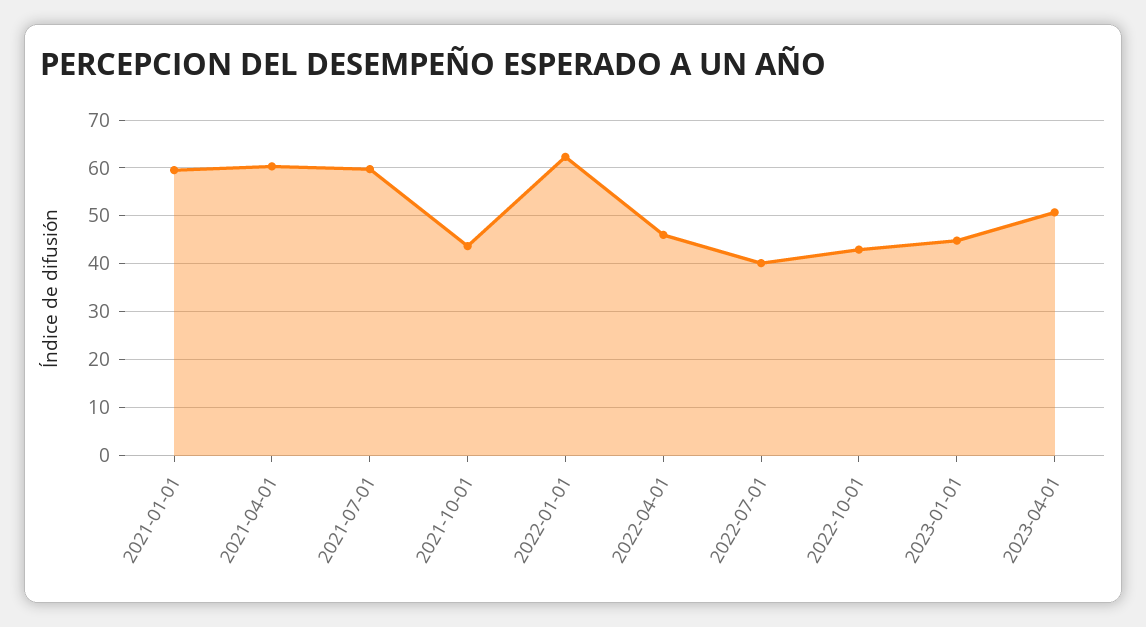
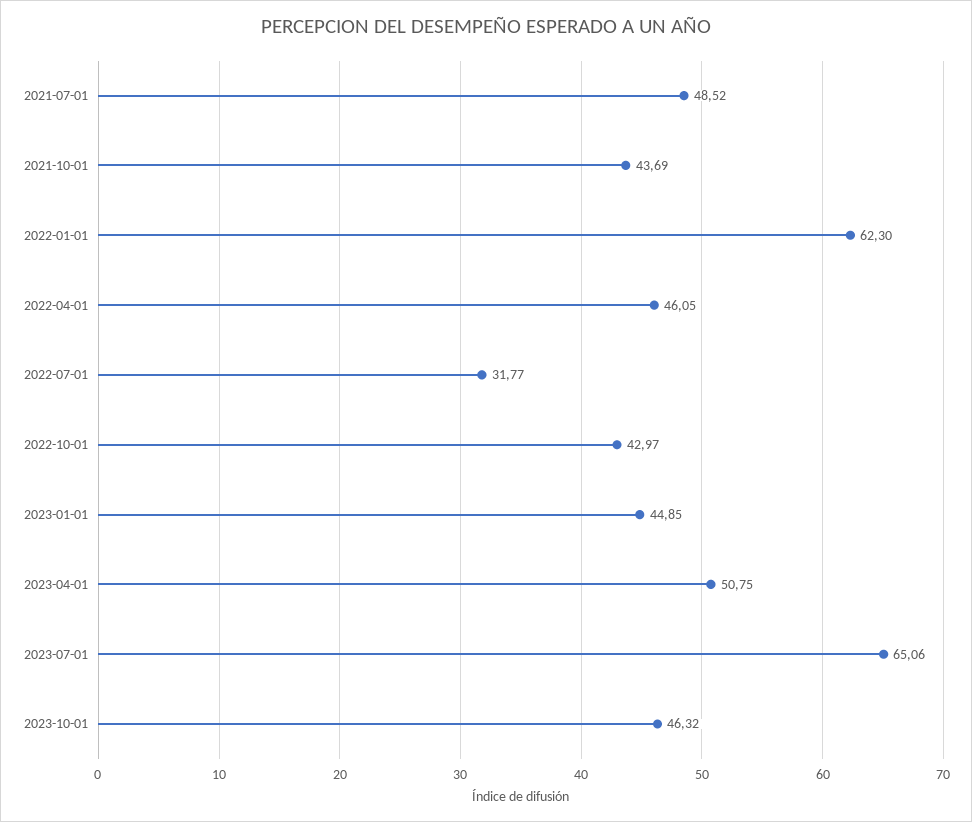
2021-01-01: 60 -> none
2021-04-01: 60 -> none
2021-07-01: 60 -> 48.52
2022-07-01: 40 -> 31.77
2023-07-01: none -> 65.06
2023-10-01: none -> 46.32

